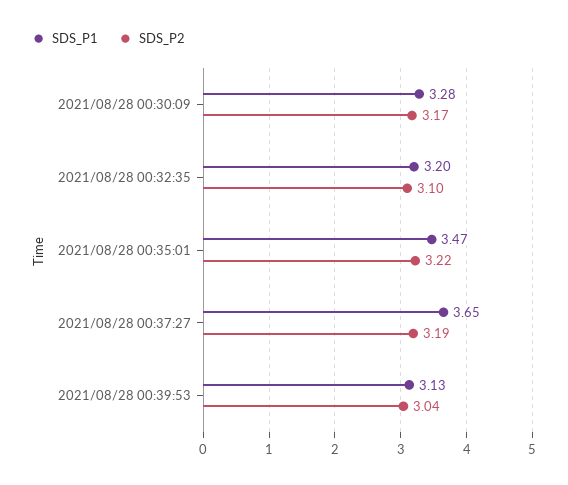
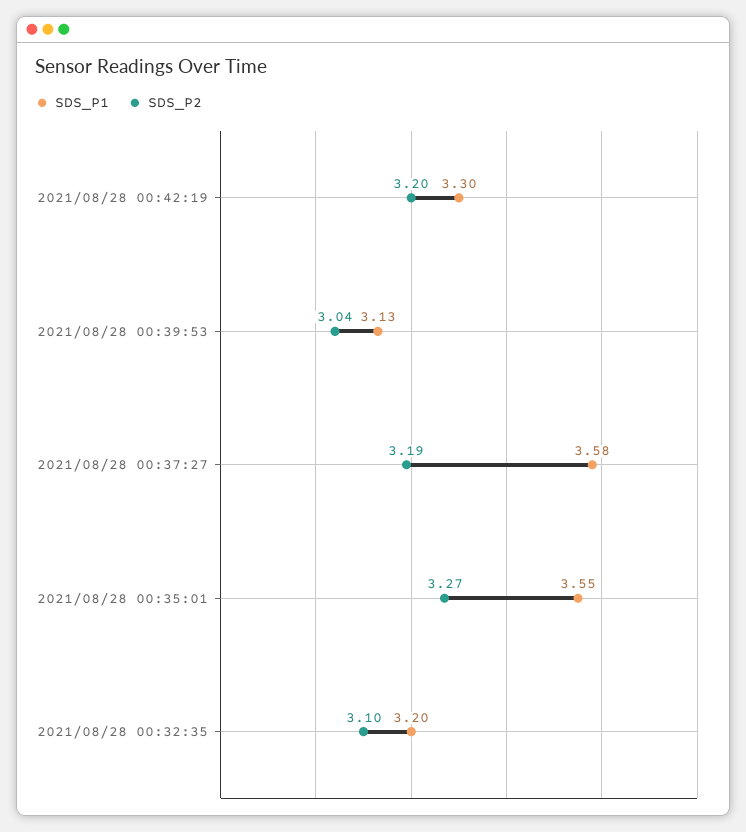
SDS_P1, 2021/08/28 00:30:09: 3.28 -> none
SDS_P2, 2021/08/28 00:30:09: 3.17 -> none
SDS_P1, 2021/08/28 00:35:01: 3.47 -> 3.55
SDS_P2, 2021/08/28 00:35:01: 3.22 -> 3.27
SDS_P1, 2021/08/28 00:37:27: 3.65 -> 3.58
SDS_P1, 2021/08/28 00:42:19: none -> 3.3
SDS_P2, 2021/08/28 00:42:19: none -> 3.2

